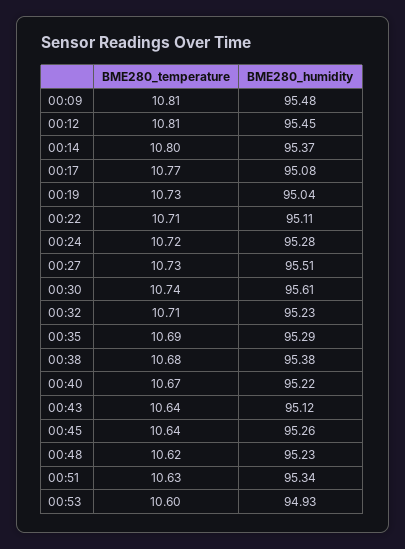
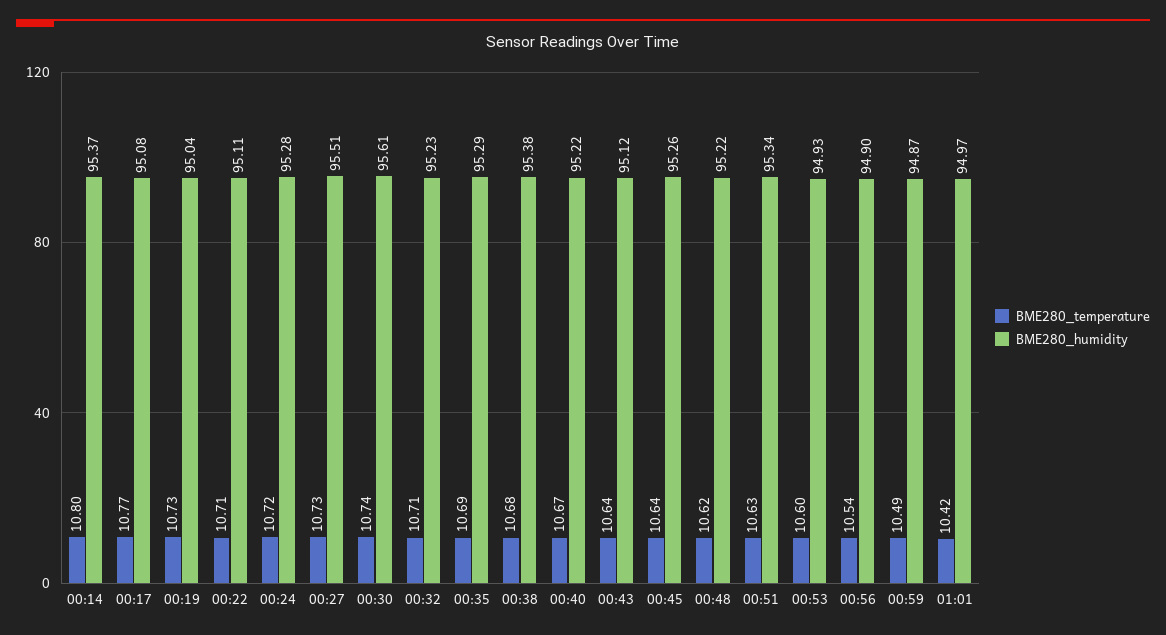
BME280_temperature, 00:09: 10.81 -> none
BME280_humidity, 00:09: 95.48 -> none
BME280_temperature, 00:12: 10.81 -> none
BME280_humidity, 00:12: 95.45 -> none
BME280_humidity, 00:48: 95.23 -> 95.22
BME280_temperature, 00:56: none -> 10.54
BME280_humidity, 00:56: none -> 94.9
BME280_temperature, 00:59: none -> 10.49
BME280_humidity, 00:59: none -> 94.87
BME280_temperature, 01:01: none -> 10.42
BME280_humidity, 01:01: none -> 94.97

